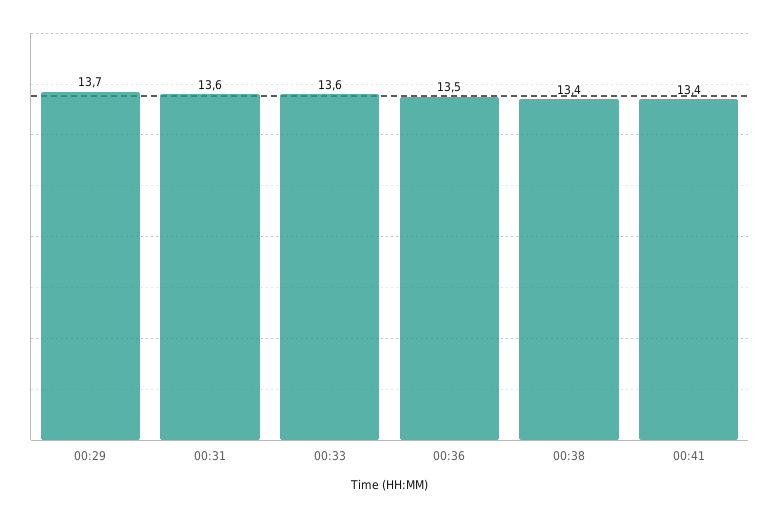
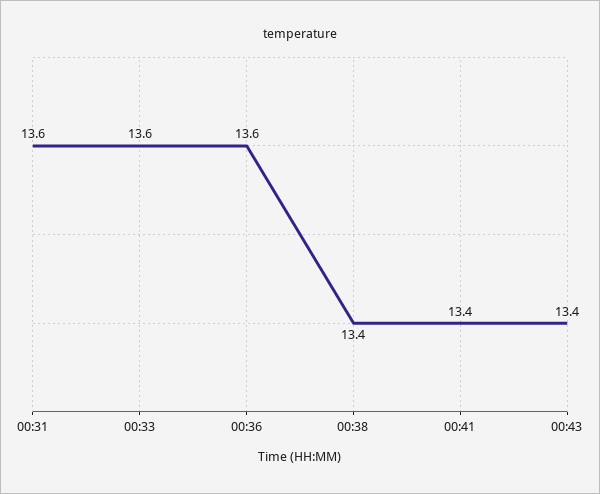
00:29: 13.7 -> none
00:36: 13.5 -> 13.6
00:43: none -> 13.4

